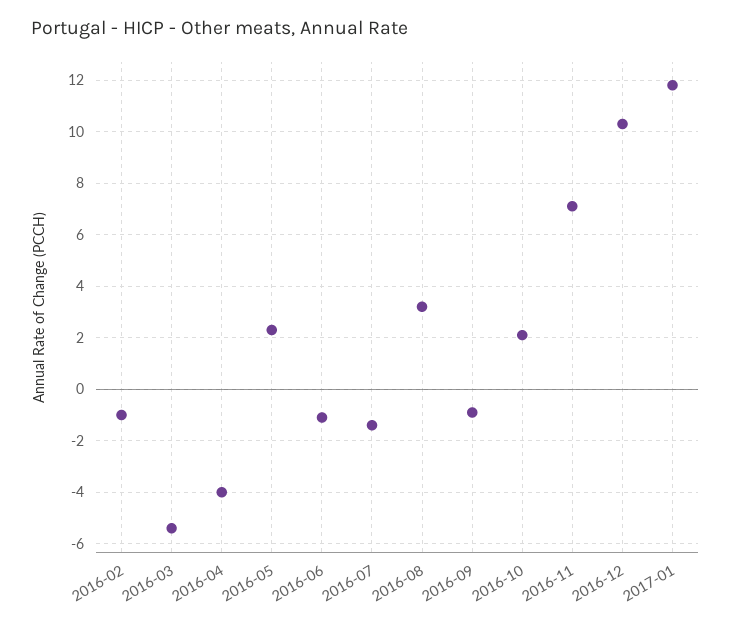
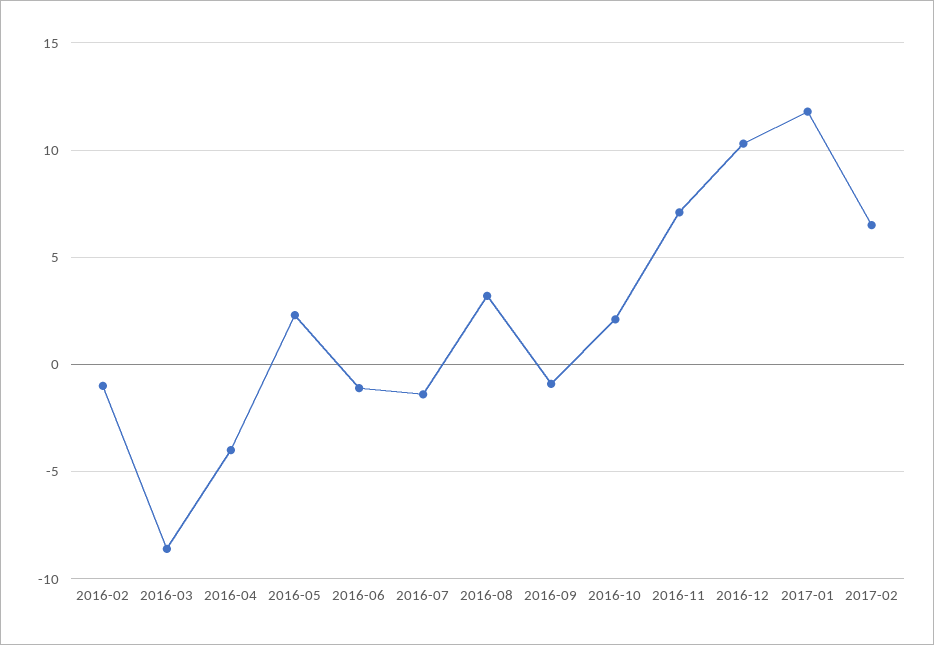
2016-03: -5.5 -> -8.5
2017-02: none -> 6.5

